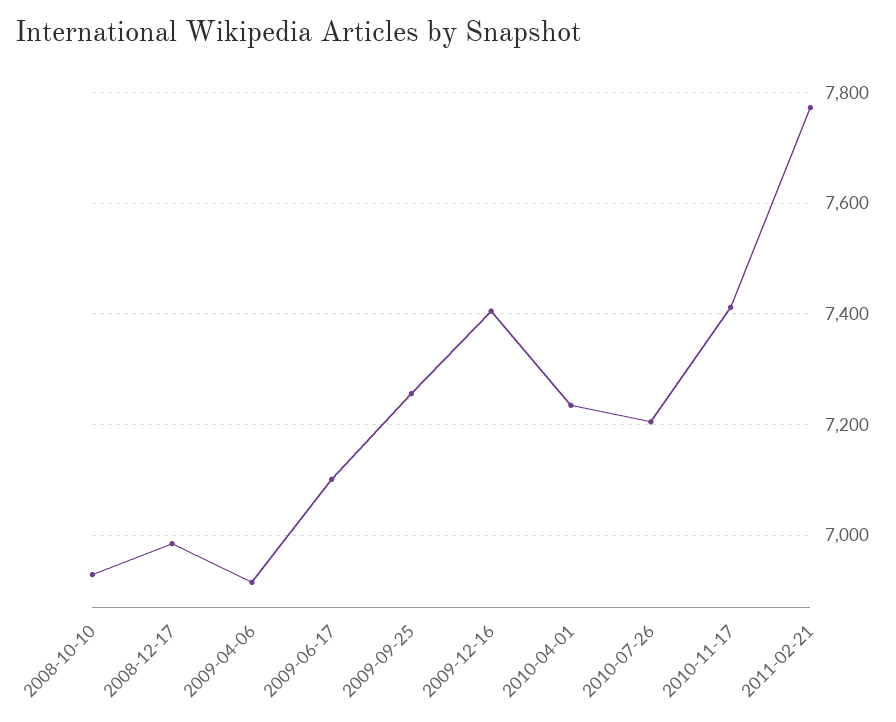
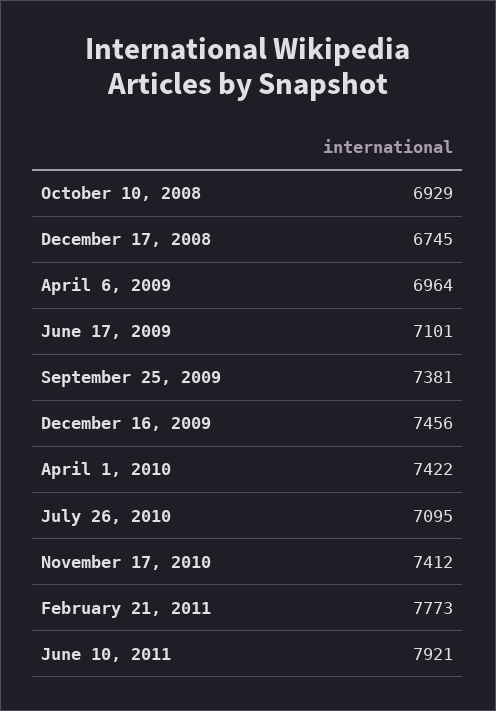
2008-12-17: 6980 -> 6745
2009-04-06: 6920 -> 6964
2009-09-25: 7260 -> 7381
2009-12-16: 7400 -> 7456
2010-04-01: 7240 -> 7422
2010-07-26: 7200 -> 7095
June 10, 2011: none -> 7921

